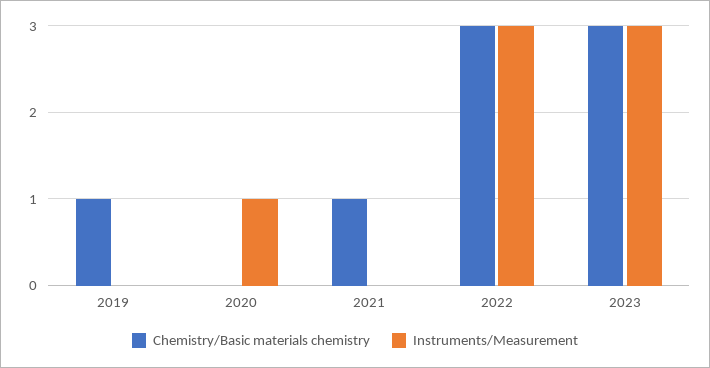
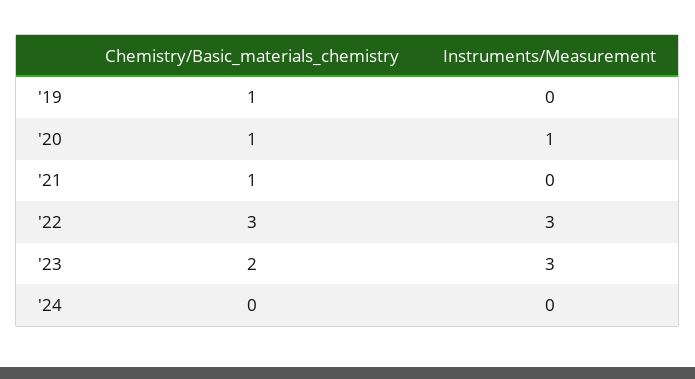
Chemistry/Basic materials chemistry, 2020: 0 -> 1
Chemistry/Basic materials chemistry, 2023: 3 -> 2
Chemistry/Basic materials chemistry, '24: none -> 0
Instruments/Measurement, '24: none -> 0

